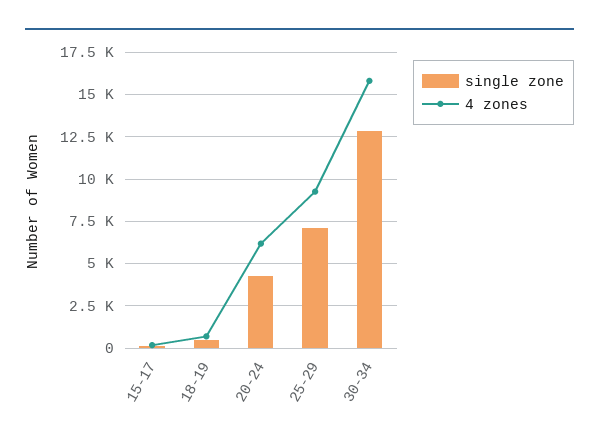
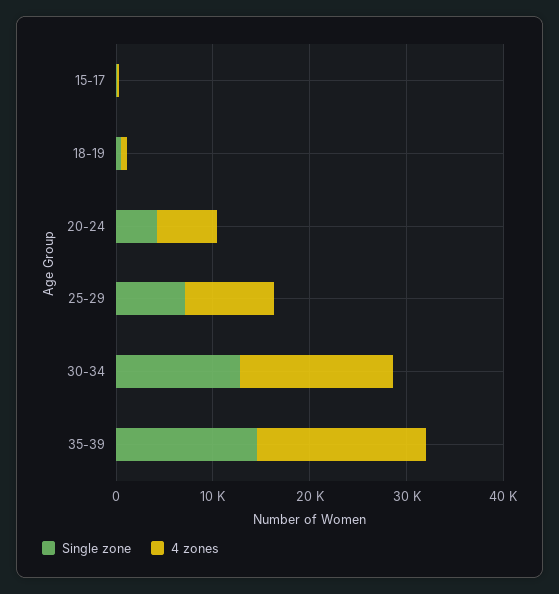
single zone, 35-39: none -> 14000
4 zones, 35-39: none -> 18000

